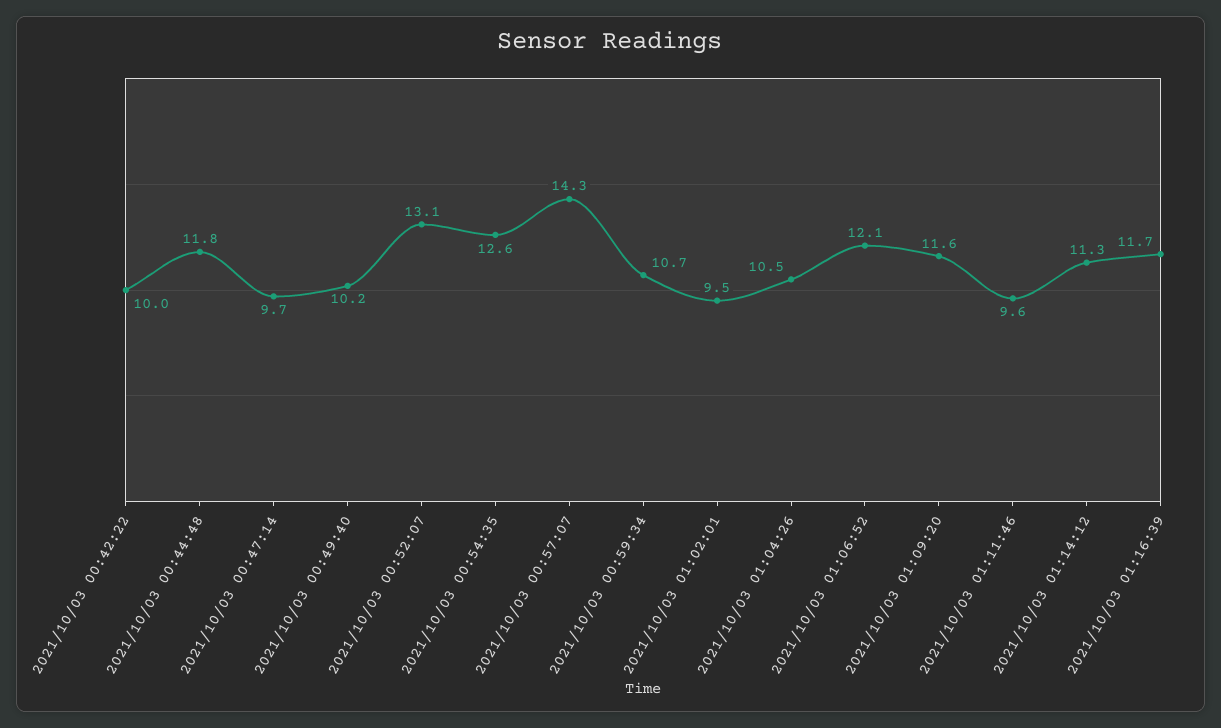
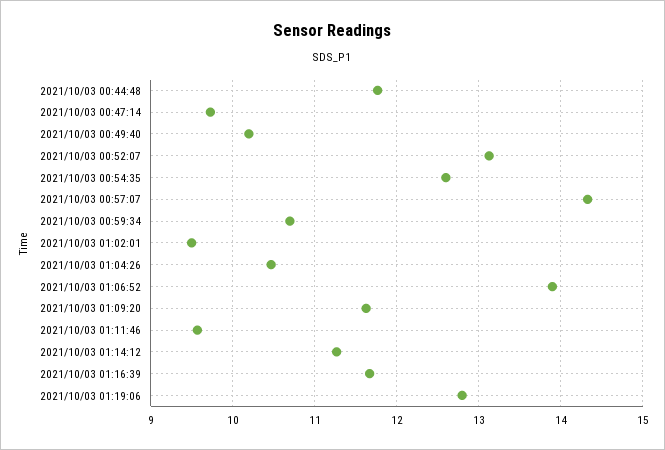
2021/10/03 00:42:22: 10 -> none
2021/10/03 01:06:52: 12.1 -> 13.9
2021/10/03 01:19:06: none -> 12.8

